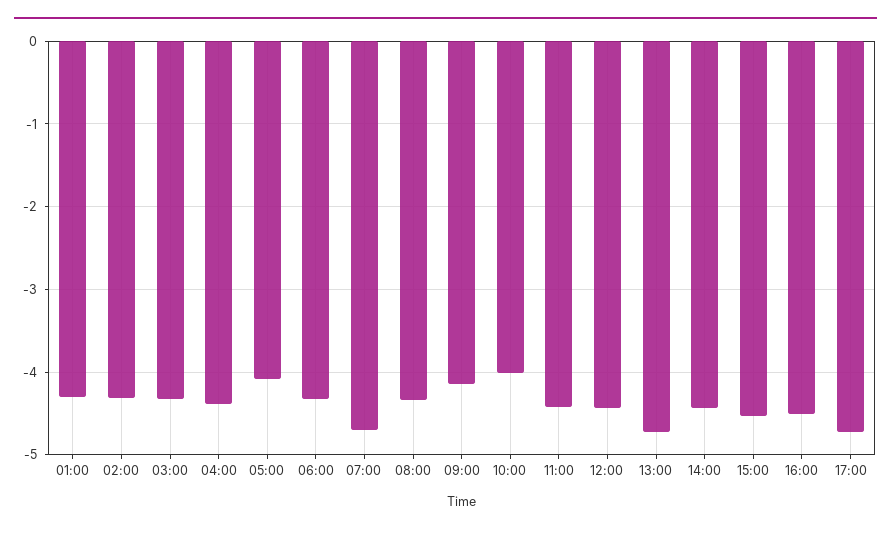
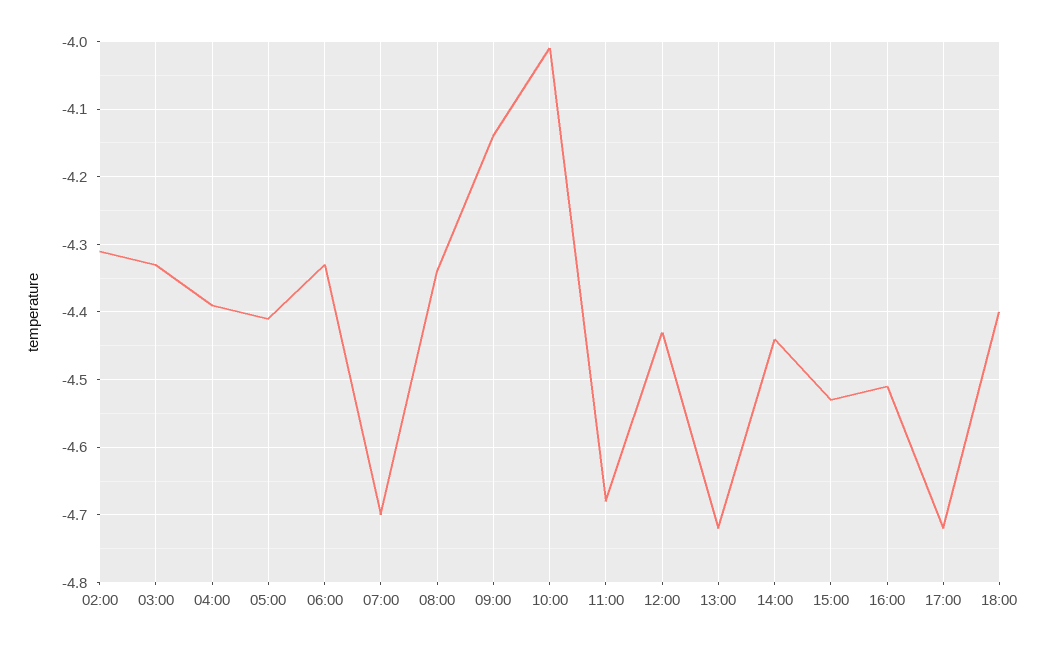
01:00: -4.3 -> none
05:00: -4.1 -> -4.41
11:00: -4.4 -> -4.68
18:00: none -> -4.4

